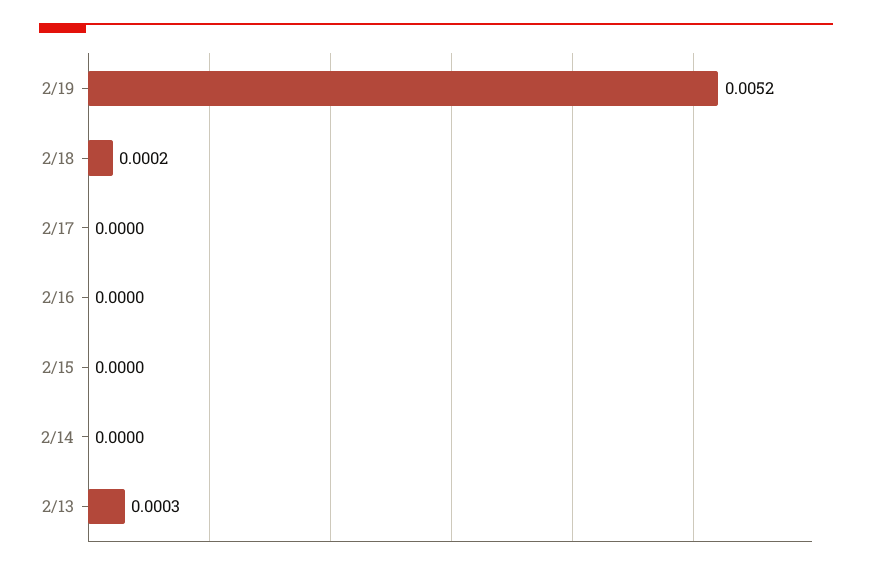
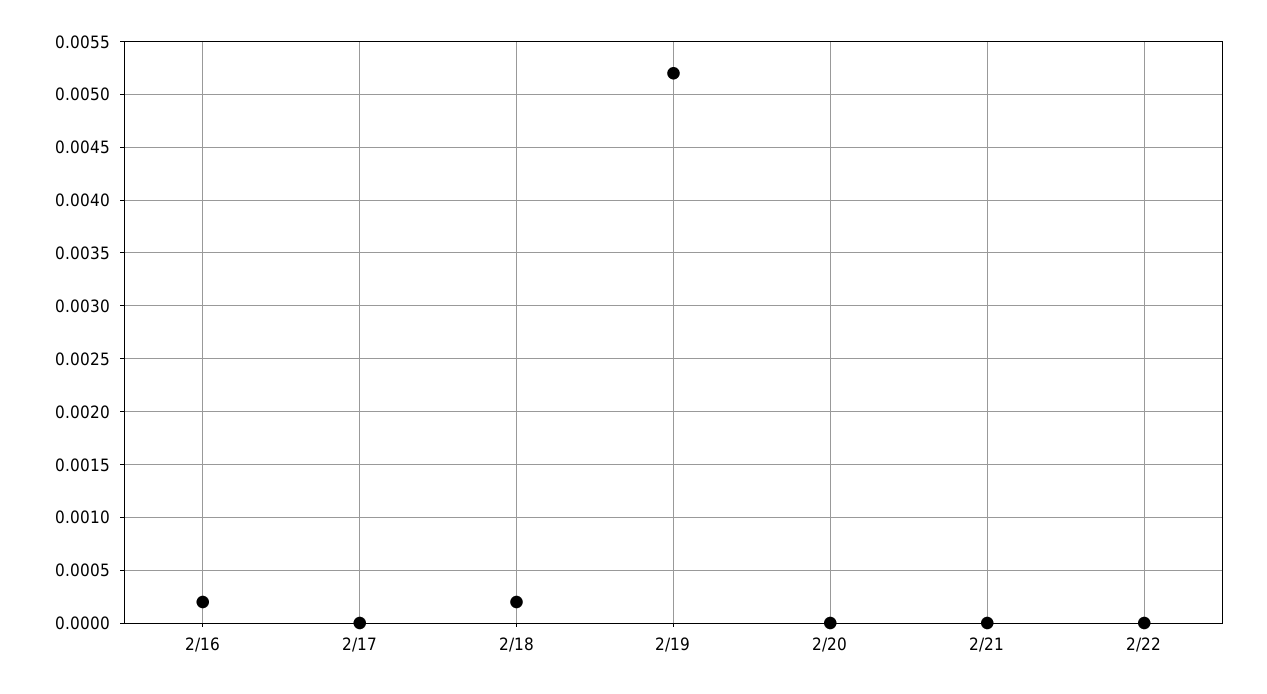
2/16: 0 -> 0.0002
2/15: 0 -> none
2/14: 0 -> none
2/13: 0.0003 -> none
2/20: none -> 0
2/21: none -> 0
2/22: none -> 0

